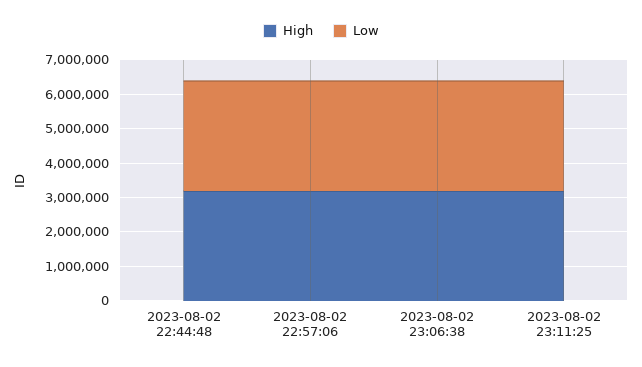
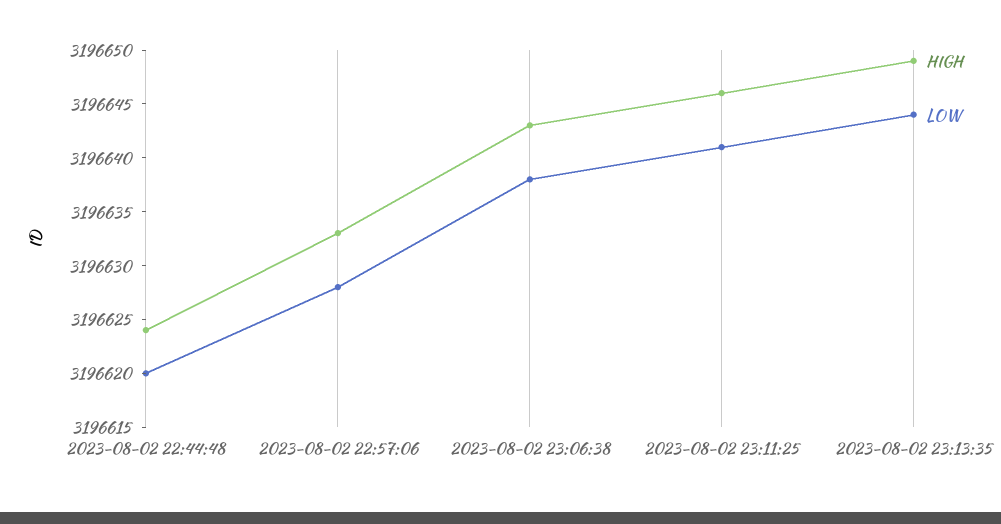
High, 2023-08-02 23:13:35: none -> 3196649
Low, 2023-08-02 23:13:35: none -> 3196644

